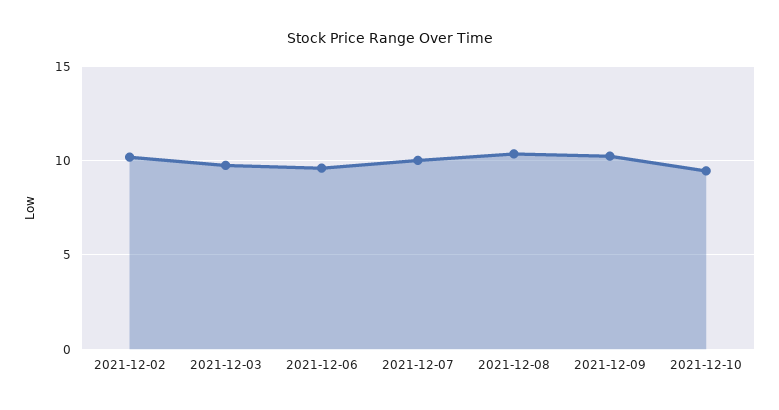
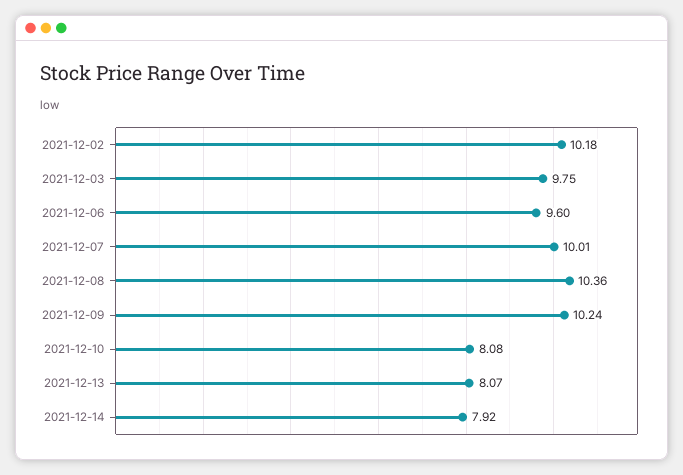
2021-12-10: 9.5 -> 8.08
2021-12-13: none -> 8.07
2021-12-14: none -> 7.92

